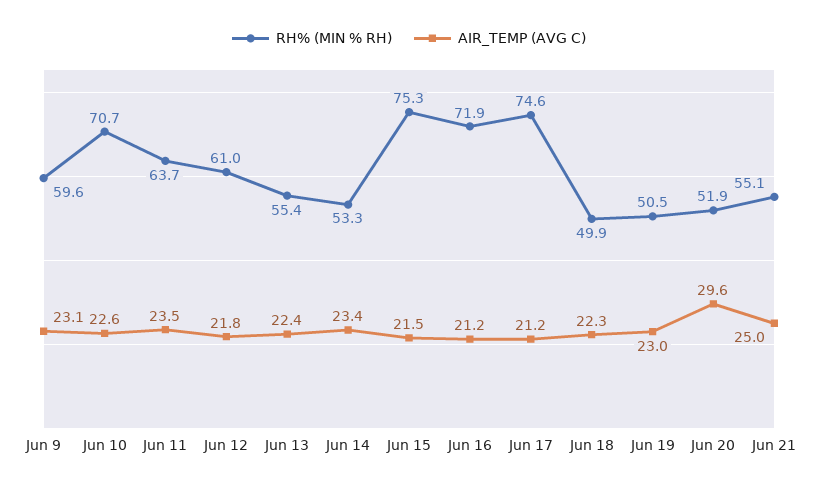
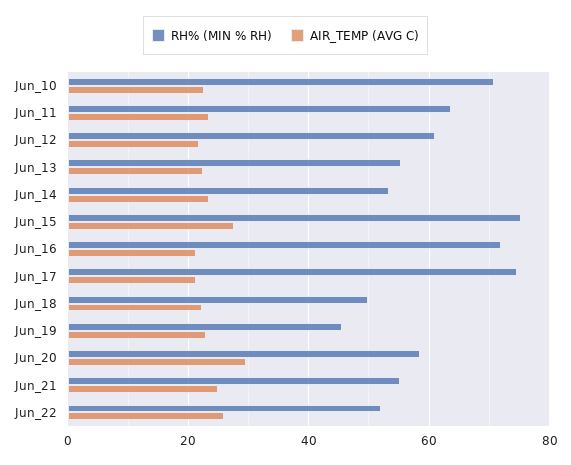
RH% (MIN % RH), Jun 9: 59.6 -> none
AIR_TEMP (AVG C), Jun 9: 23.1 -> none
AIR_TEMP (AVG C), Jun 15: 21.5 -> 28
RH% (MIN % RH), Jun 19: 50.5 -> 46
RH% (MIN % RH), Jun 20: 51.9 -> 58
RH% (MIN % RH), Jun_22: none -> 52
AIR_TEMP (AVG C), Jun_22: none -> 26

